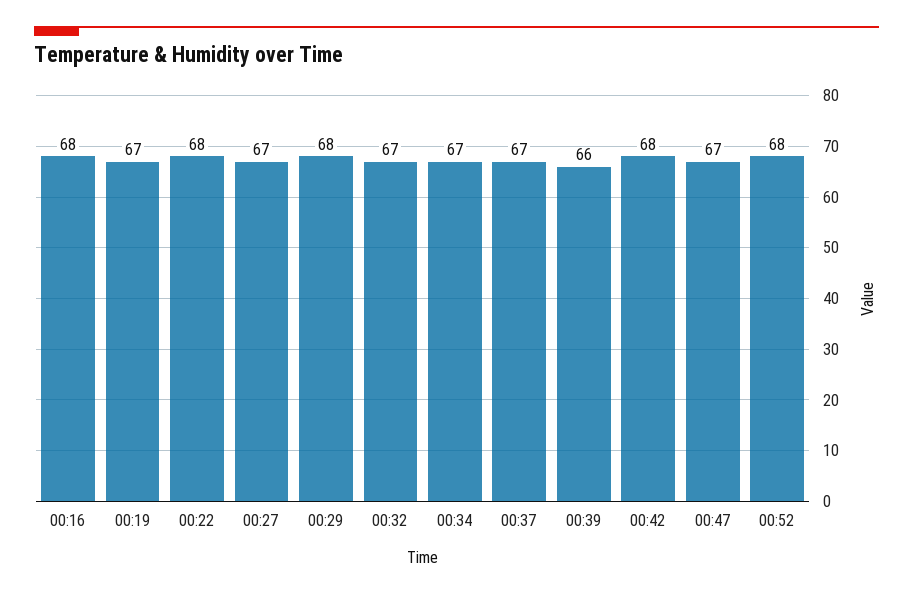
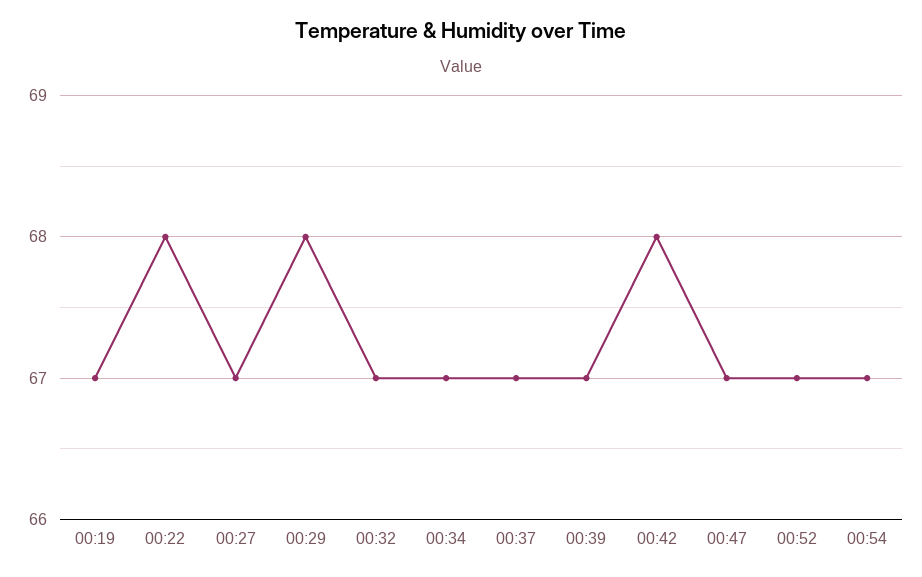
00:16: 68 -> none
00:39: 66 -> 67
00:52: 68 -> 67
00:54: none -> 67

